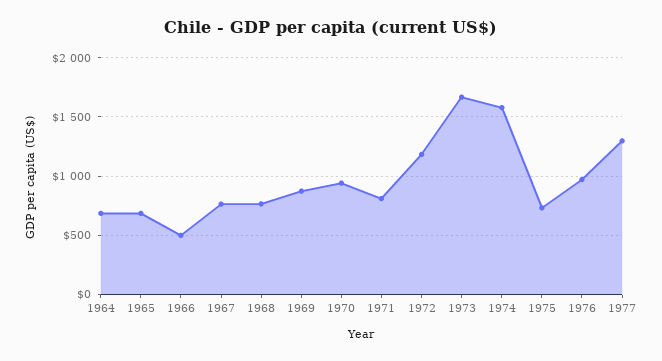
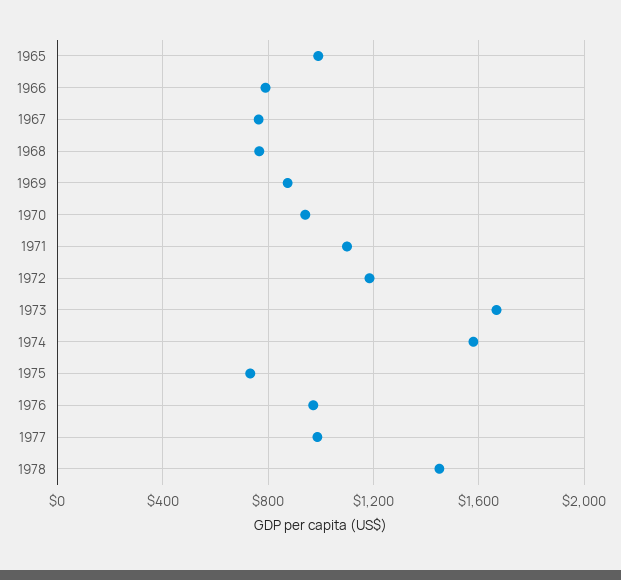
1964: 700 -> none
1965: 700 -> 1000
1966: 500 -> 800
1971: 800 -> 1100
1977: 1300 -> 1000
1978: none -> 1450

